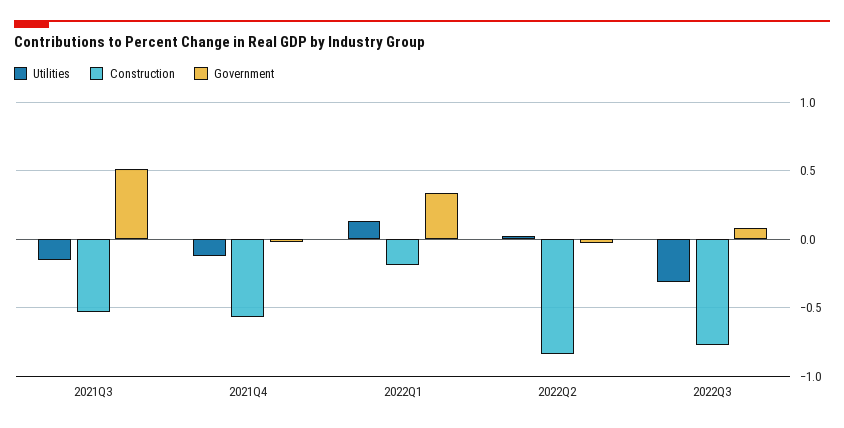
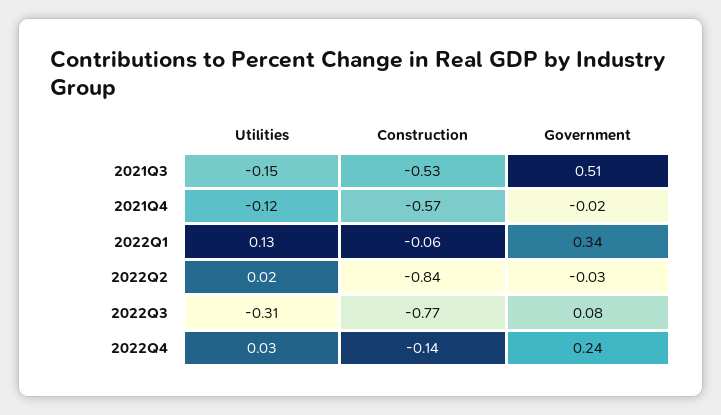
Construction, 2022Q1: -0.2 -> -0.06
Utilities, 2022Q4: none -> 0.03
Construction, 2022Q4: none -> -0.14
Government, 2022Q4: none -> 0.24

